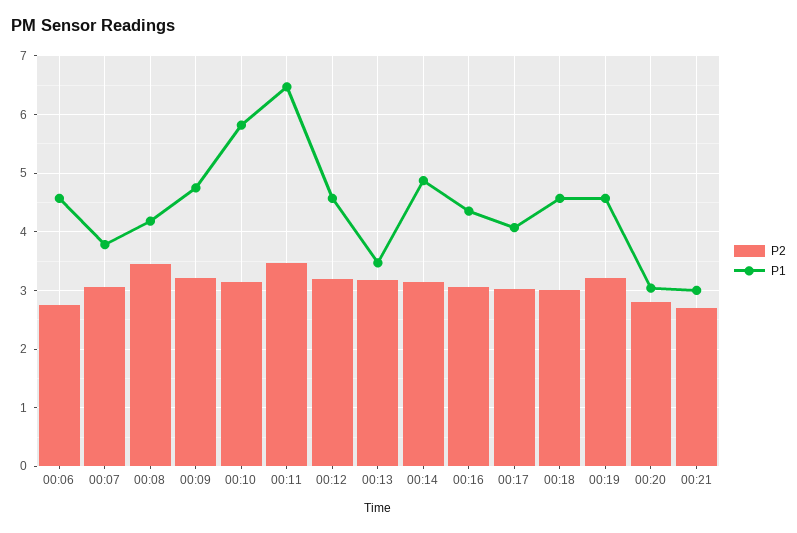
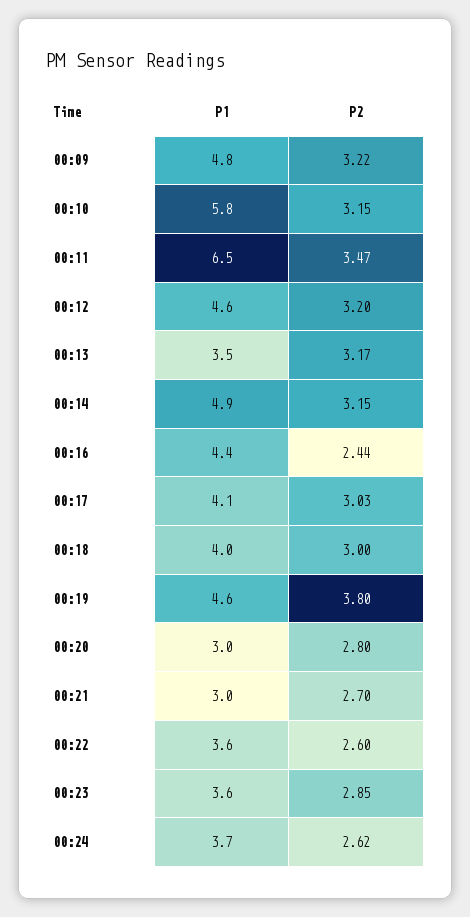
P2, 00:06: 2.8 -> none
P1, 00:06: 4.6 -> none
P2, 00:07: 3 -> none
P1, 00:07: 3.8 -> none
P2, 00:08: 3.4 -> none
P1, 00:08: 4.2 -> none
P2, 00:16: 3 -> 2.44
P1, 00:18: 4.6 -> 4
P2, 00:19: 3.2 -> 3.8
P1, 00:22: none -> 3.6
P2, 00:22: none -> 2.6
P1, 00:23: none -> 3.6
P2, 00:23: none -> 2.85
P1, 00:24: none -> 3.7
P2, 00:24: none -> 2.62

